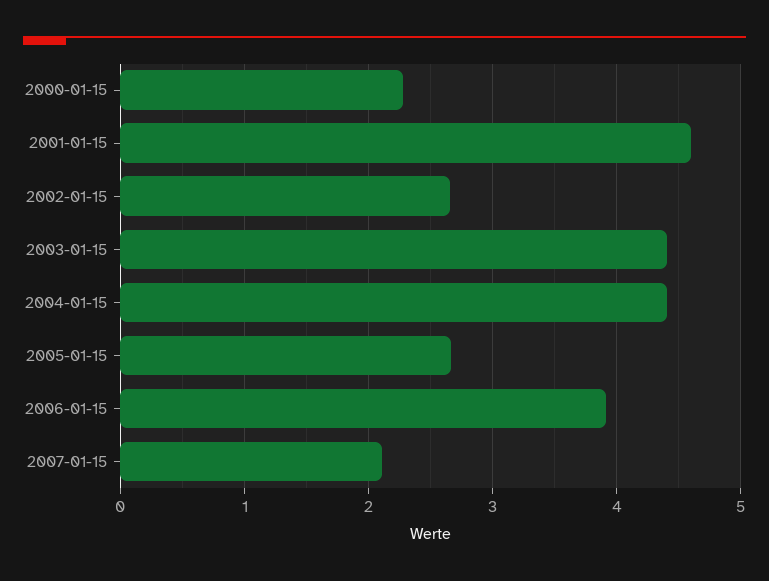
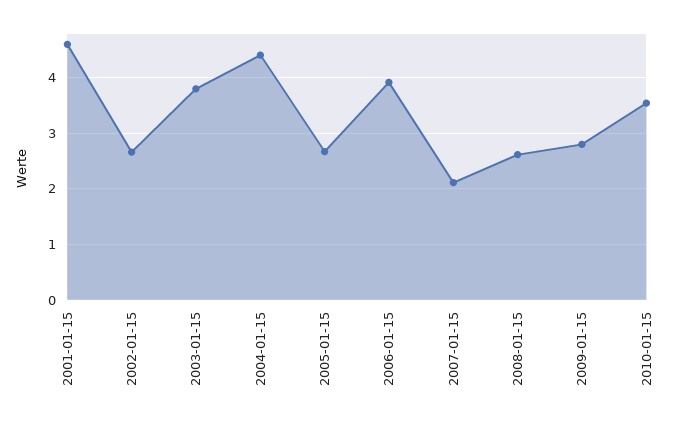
2000-01-15: 2.3 -> none
2003-01-15: 4.4 -> 3.8
2008-01-15: none -> 2.6
2009-01-15: none -> 2.8
2010-01-15: none -> 3.6

